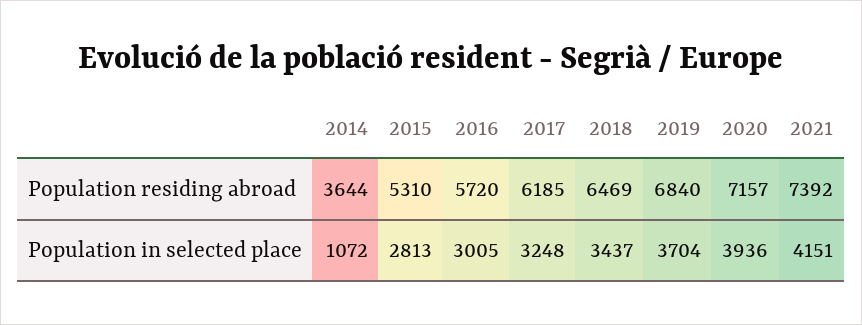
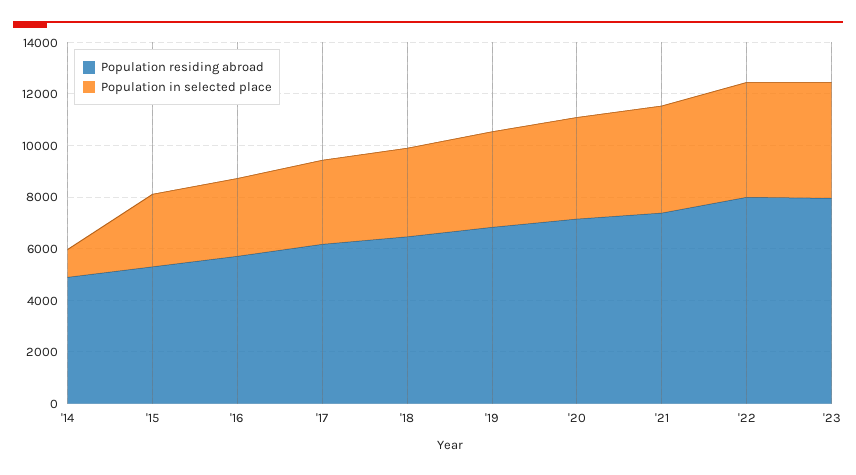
Population residing abroad, 2014: 3644 -> 5000
Population residing abroad, '22: none -> 8000
Population in selected place, '22: none -> 4500
Population residing abroad, '23: none -> 8000
Population in selected place, '23: none -> 4500

